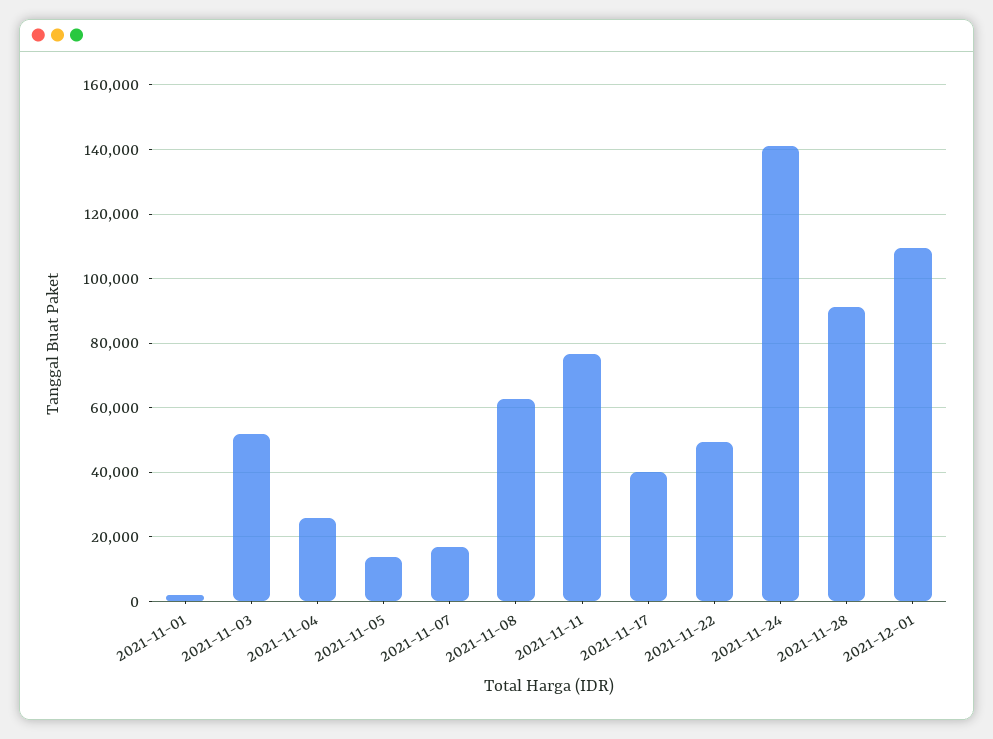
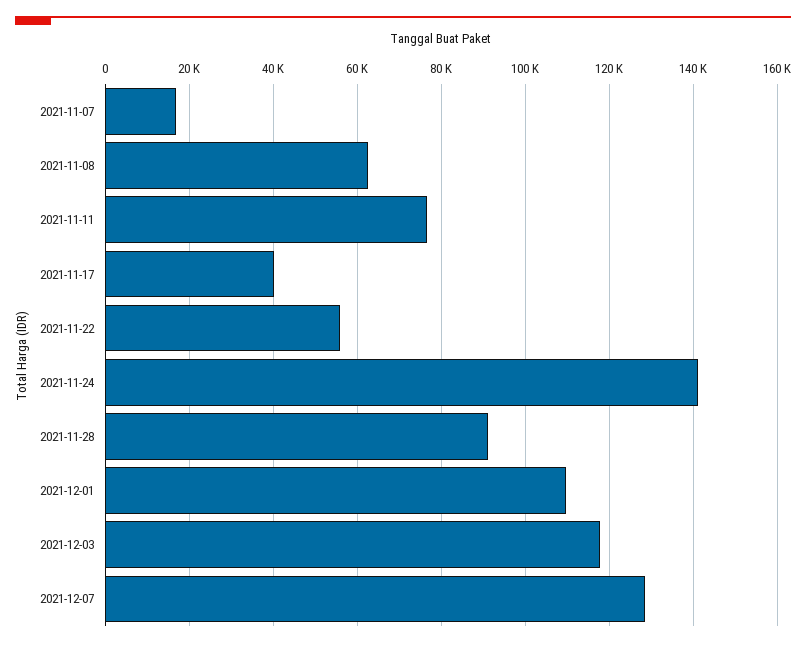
2021-11-01: 2000 -> none
2021-11-03: 52000 -> none
2021-11-04: 26000 -> none
2021-11-05: 14000 -> none
2021-11-22: 50000 -> 56000
2021-12-03: none -> 118000
2021-12-07: none -> 128000

